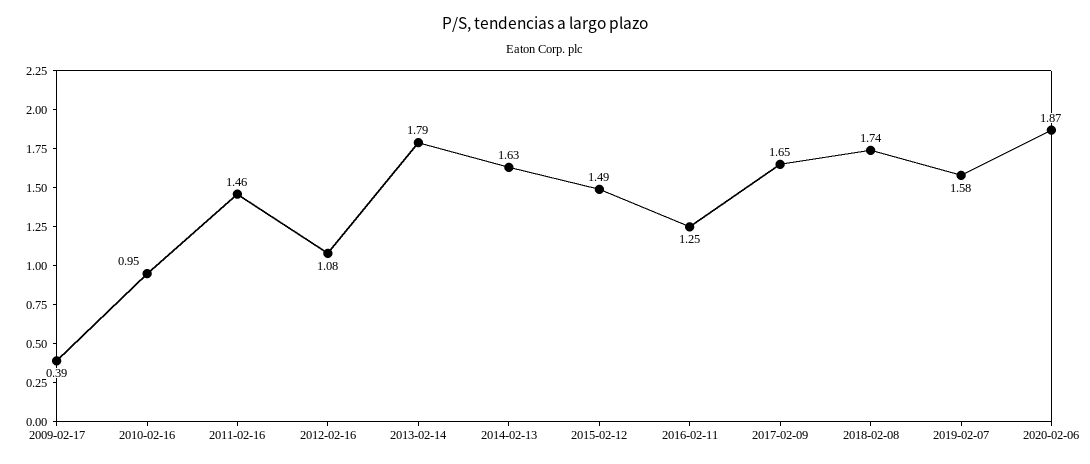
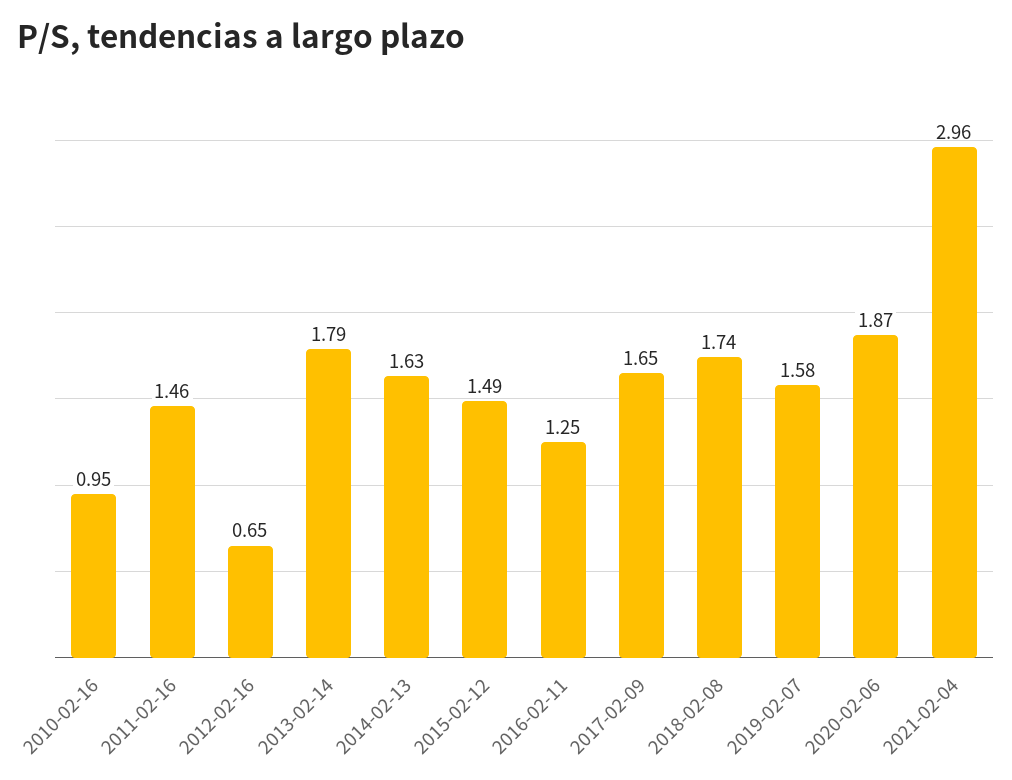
2009-02-17: 0.39 -> none
2012-02-16: 1.08 -> 0.65
2021-02-04: none -> 2.96

